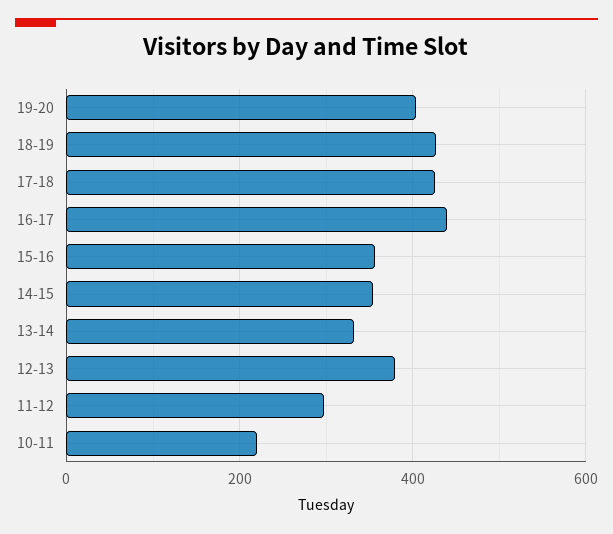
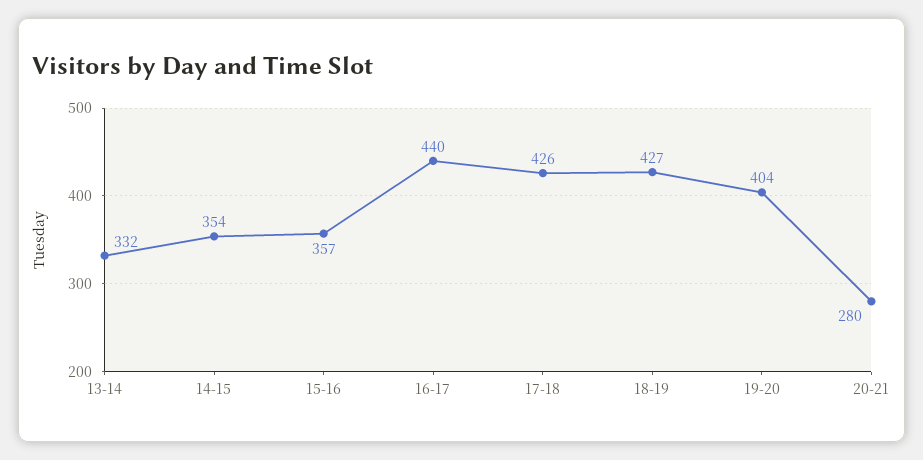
12-13: 380 -> none
11-12: 300 -> none
10-11: 220 -> none
20-21: none -> 280

